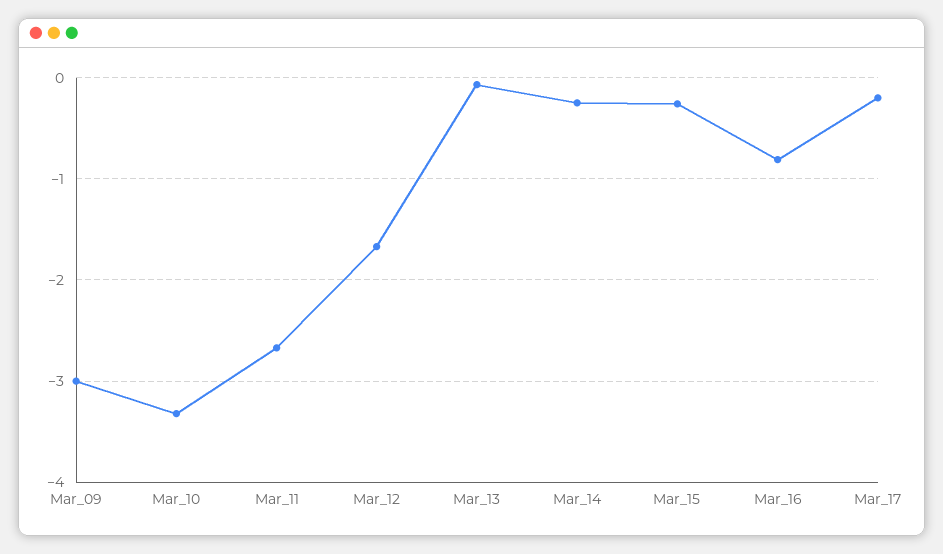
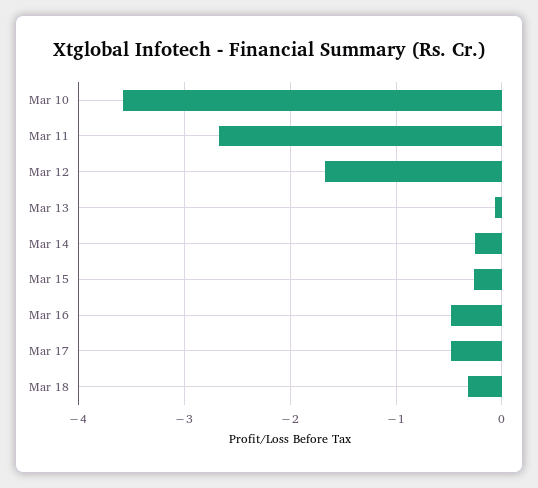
Mar_09: -3 -> none
Mar_10: -3.3 -> -3.6
Mar_16: -0.8 -> -0.5
Mar_17: -0.2 -> -0.5
Mar 18: none -> -0.3

